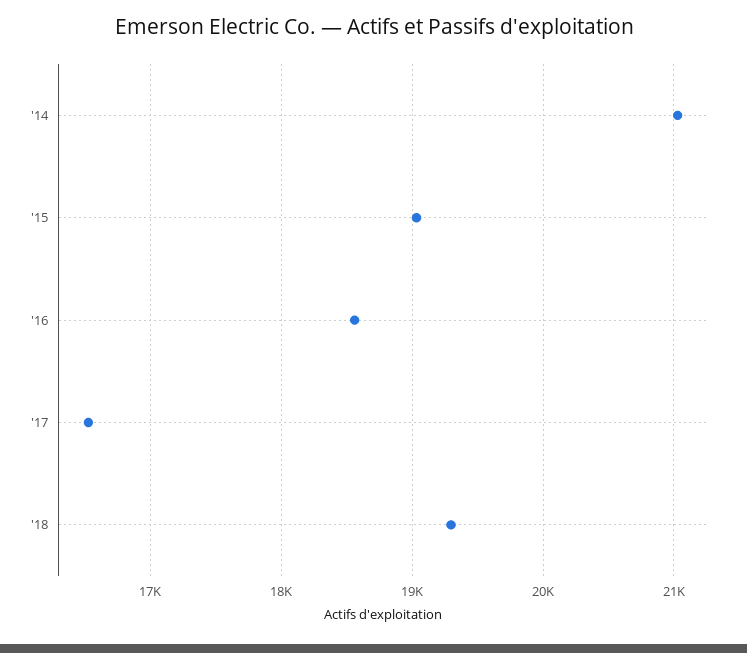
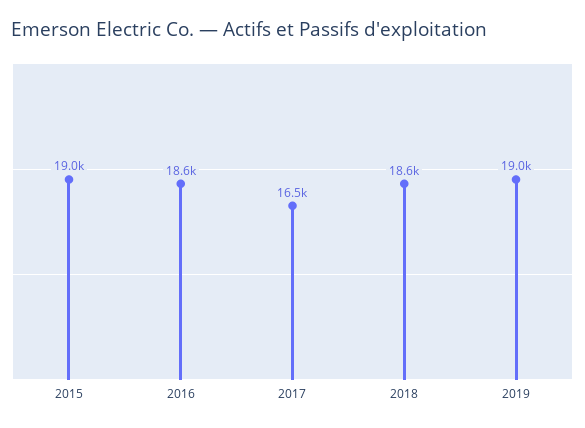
'14: 21000 -> none
'18: 19300 -> 18600
2019: none -> 19000

